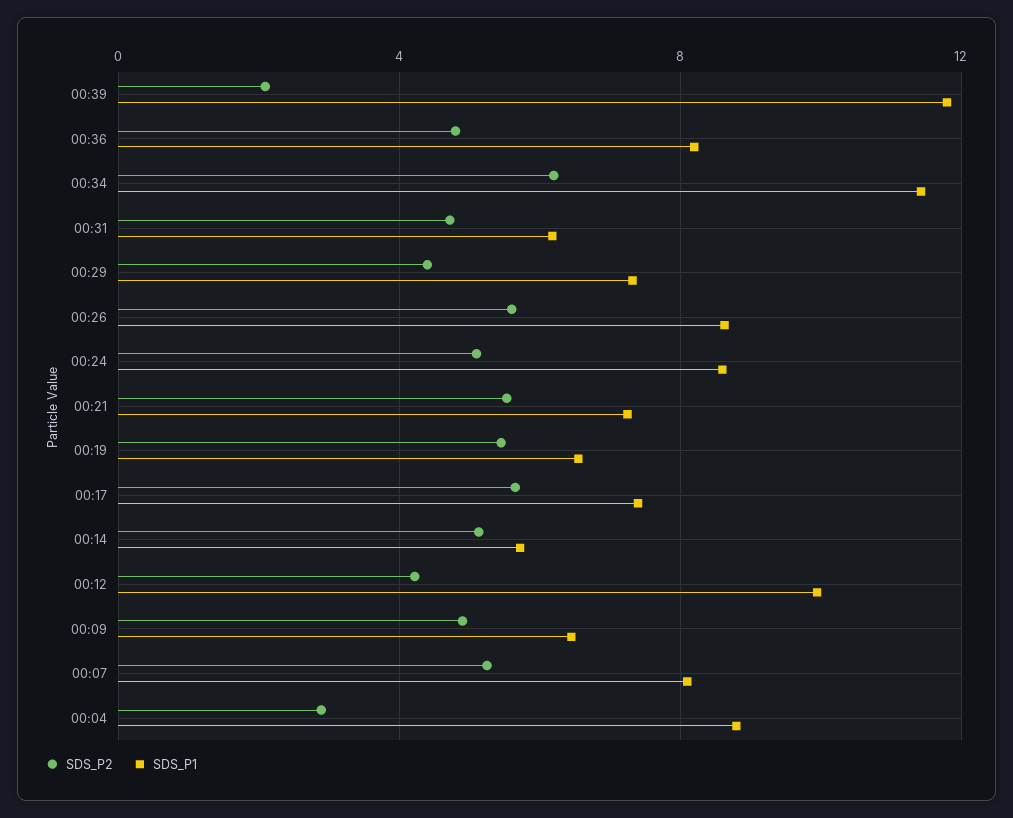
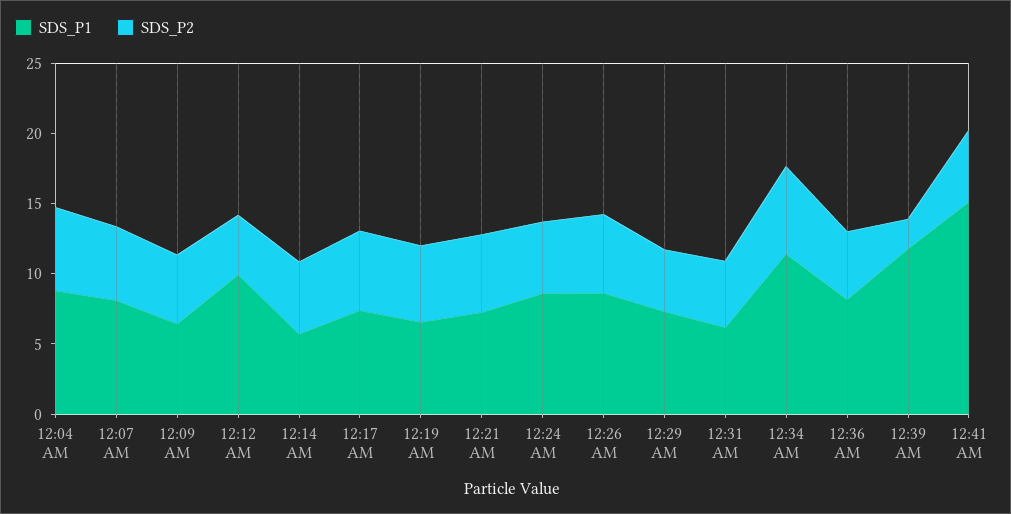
SDS_P2, 00:04: 3 -> 6
SDS_P1, 12:41 AM: none -> 15
SDS_P2, 12:41 AM: none -> 5

